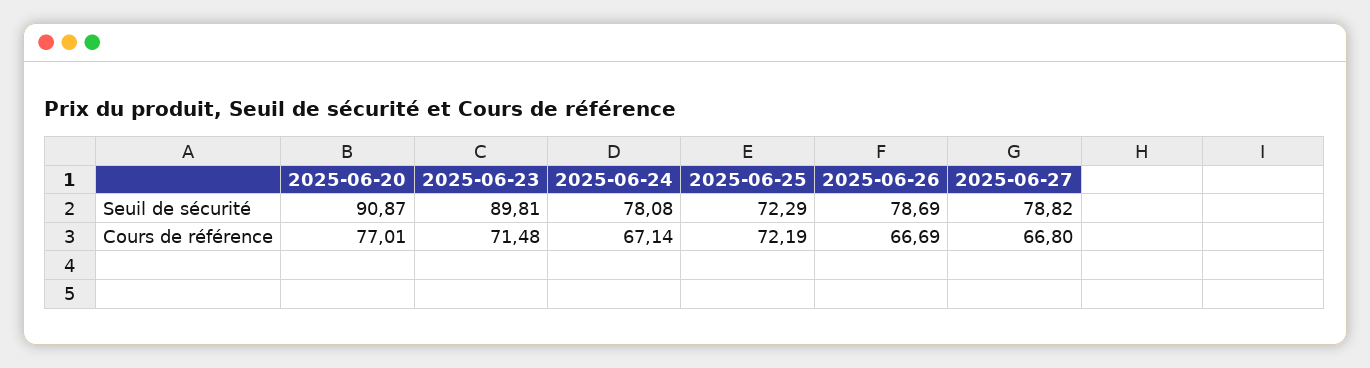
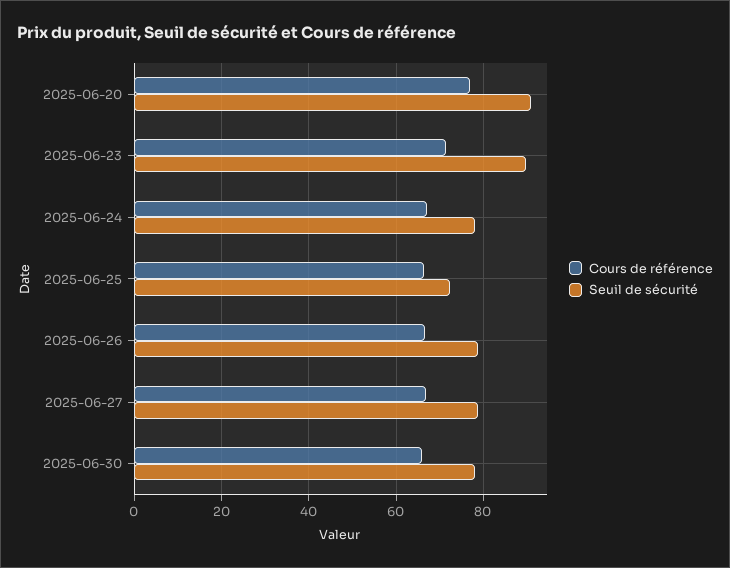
Cours de référence, 2025-06-25: 72.19 -> 66
Cours de référence, 2025-06-30: none -> 66
Seuil de sécurité, 2025-06-30: none -> 78

